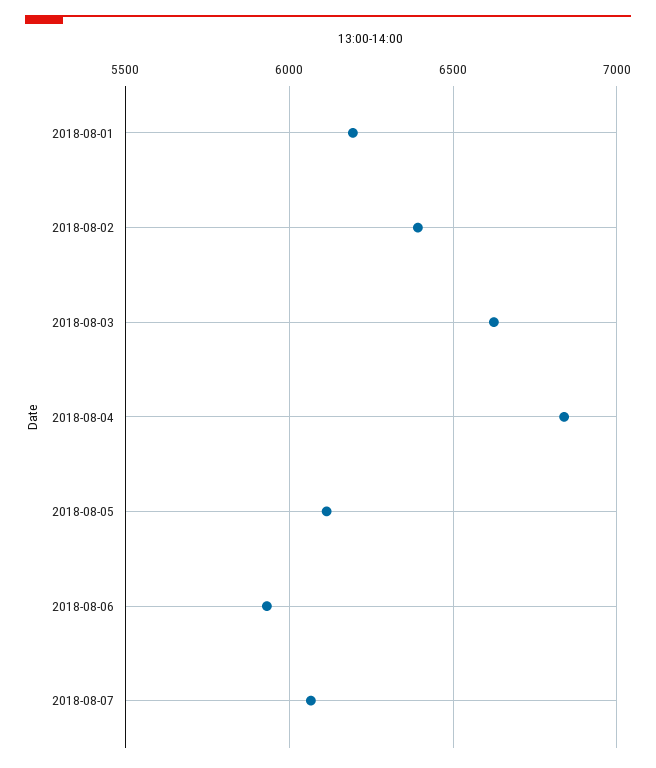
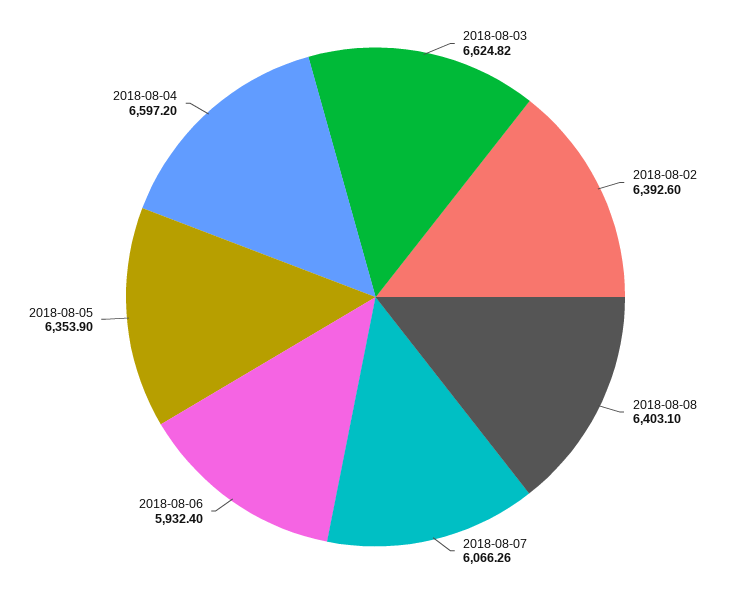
2018-08-01: 6200 -> none
2018-08-04: 6850 -> 6597.2
2018-08-05: 6100 -> 6353.9
2018-08-08: none -> 6403.1

